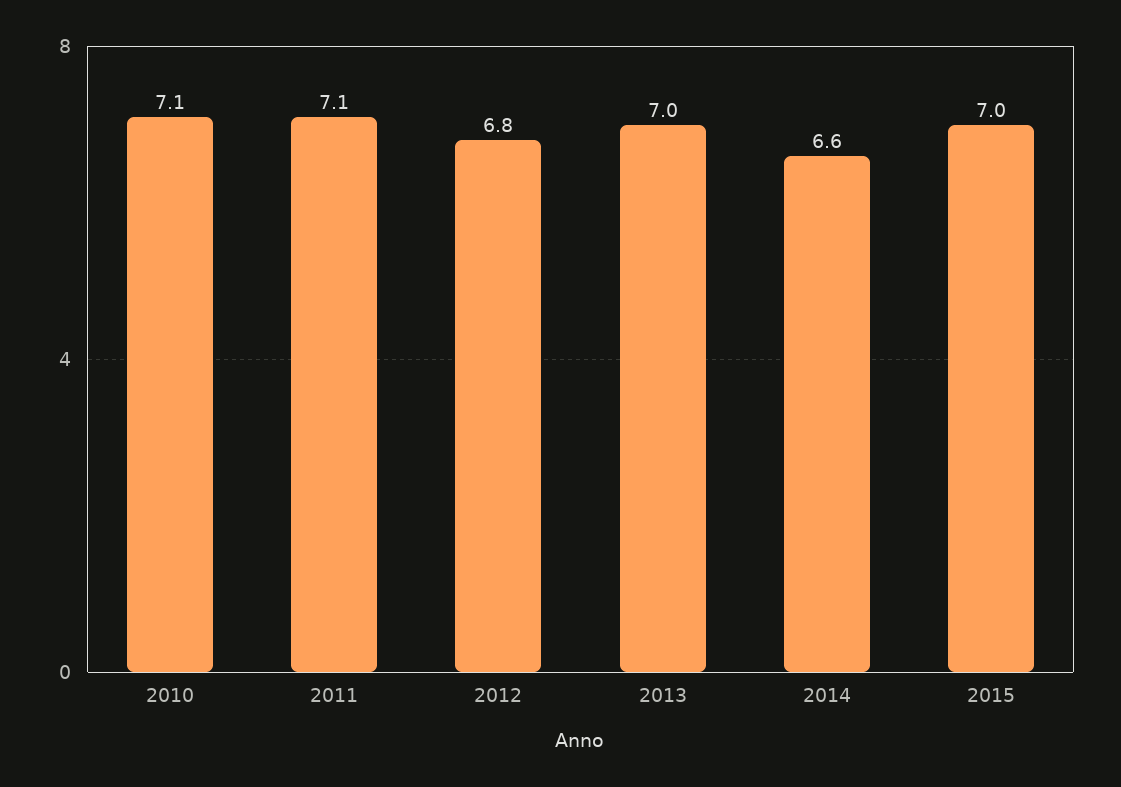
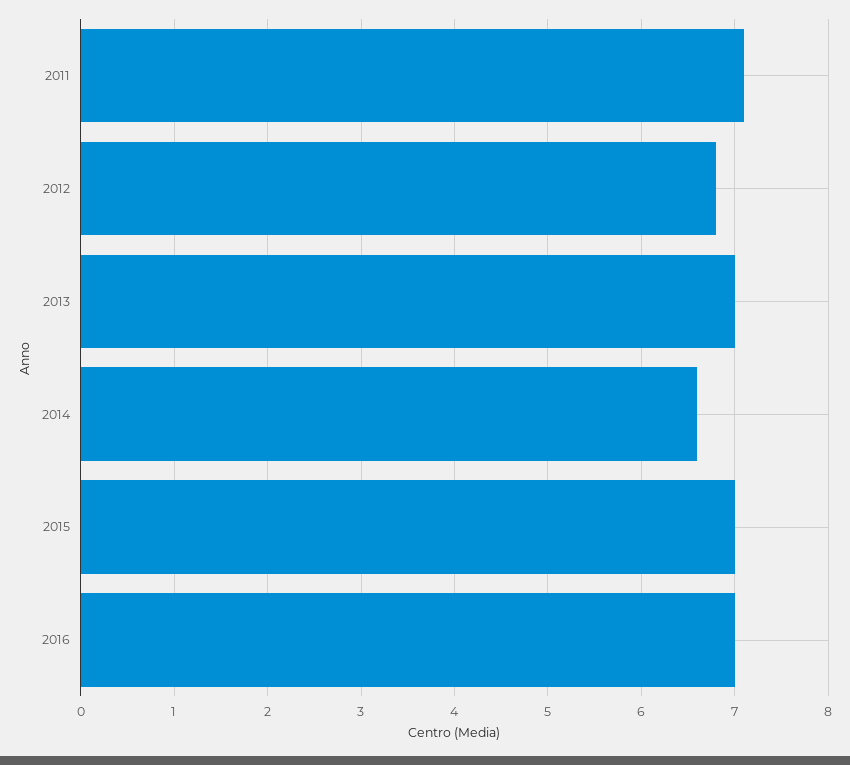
2010: 7.1 -> none
2016: none -> 7

